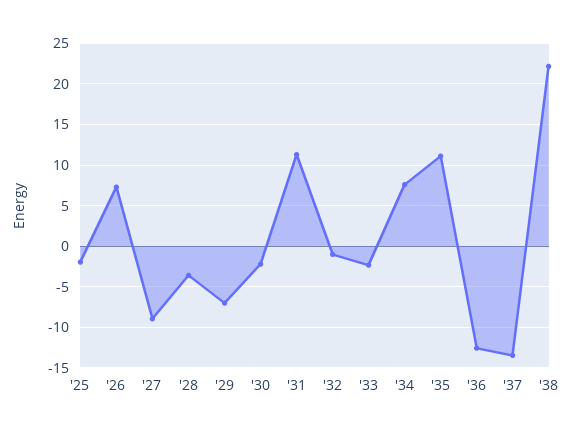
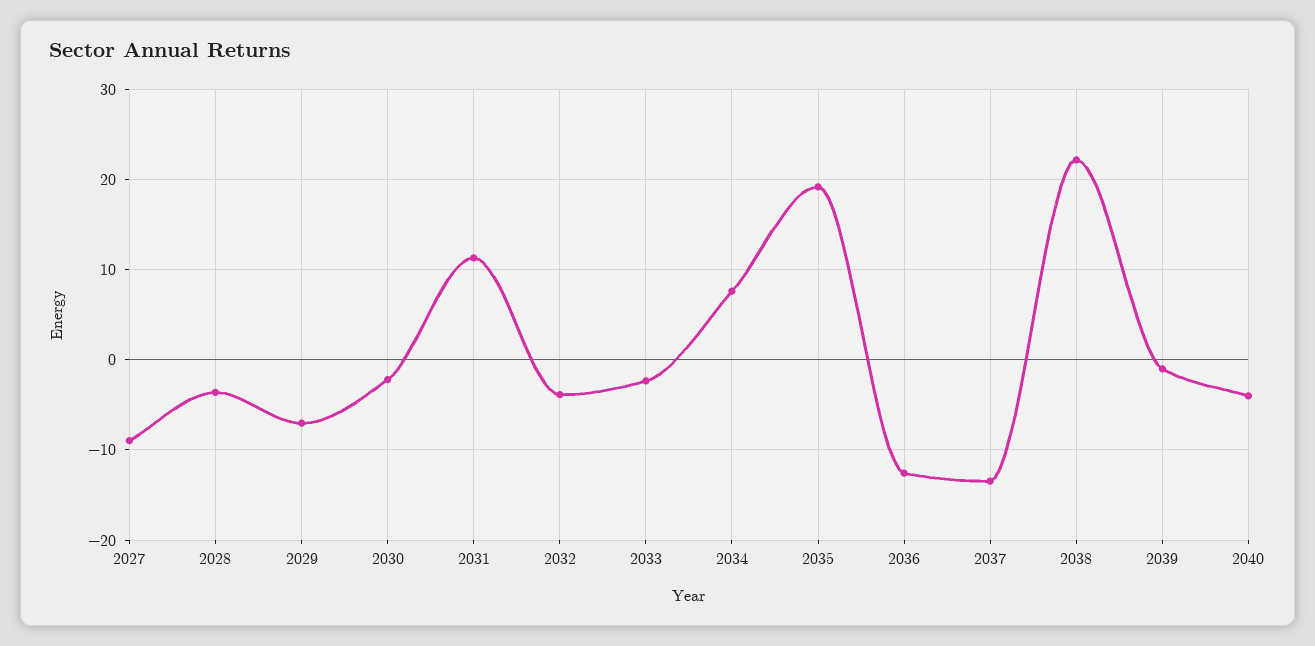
'25: -2 -> none
'26: 7 -> none
'32: -1 -> -4
'35: 11 -> 19
2039: none -> -1
2040: none -> -4

